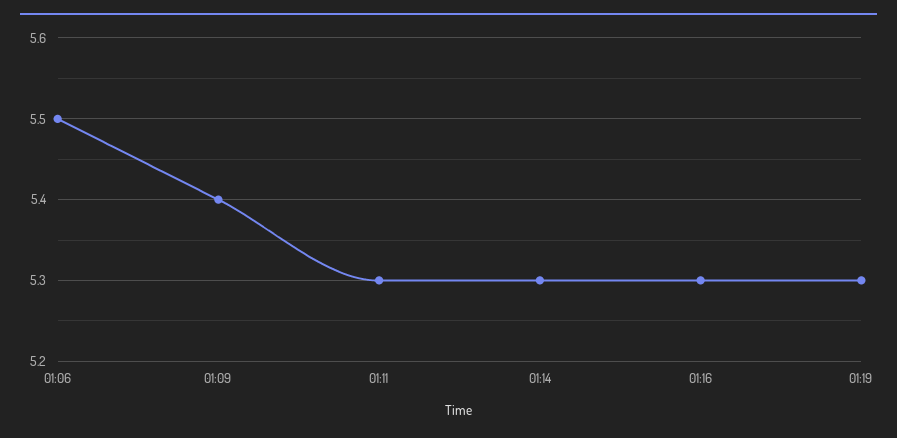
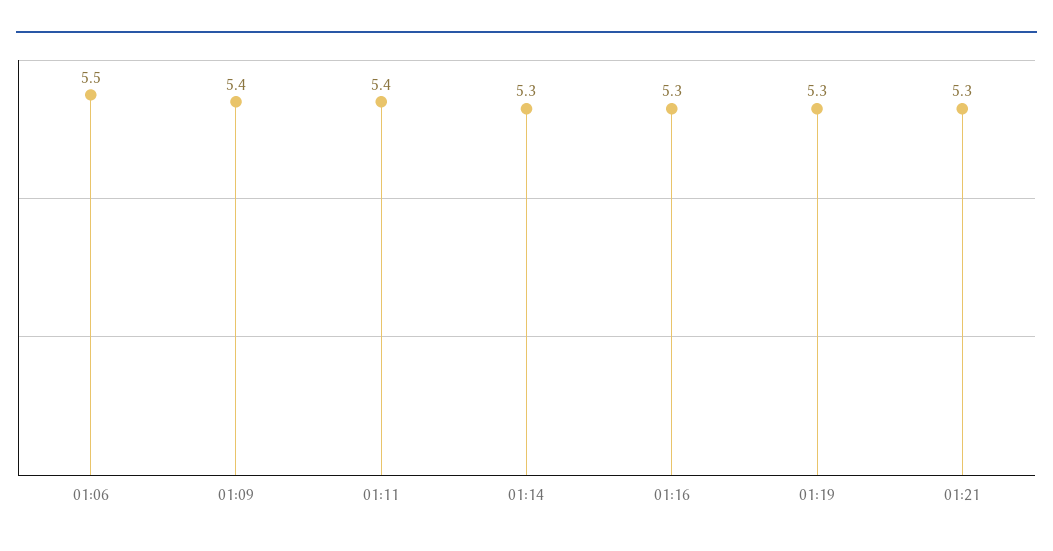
01:11: 5.3 -> 5.4
01:21: none -> 5.3

